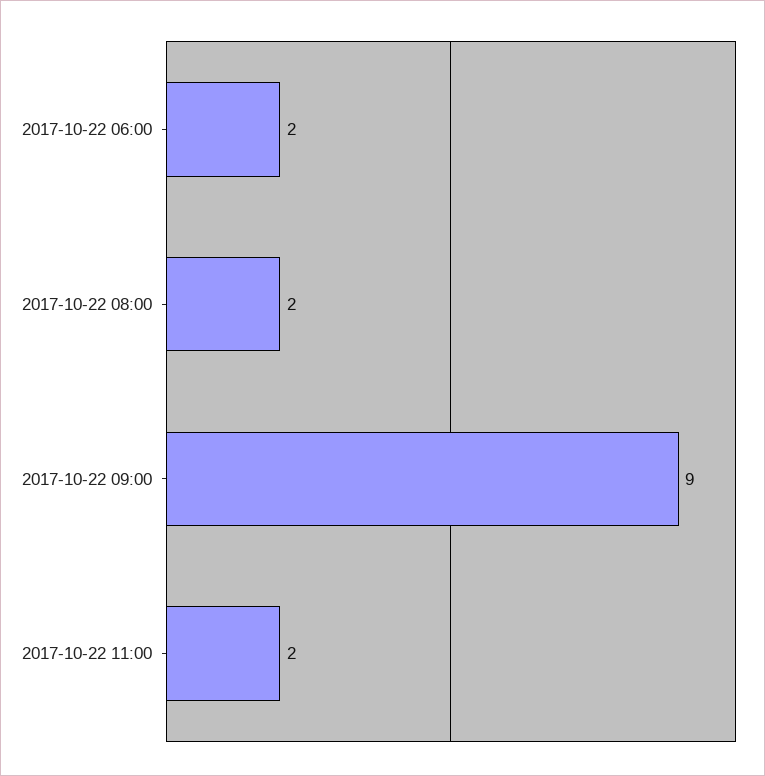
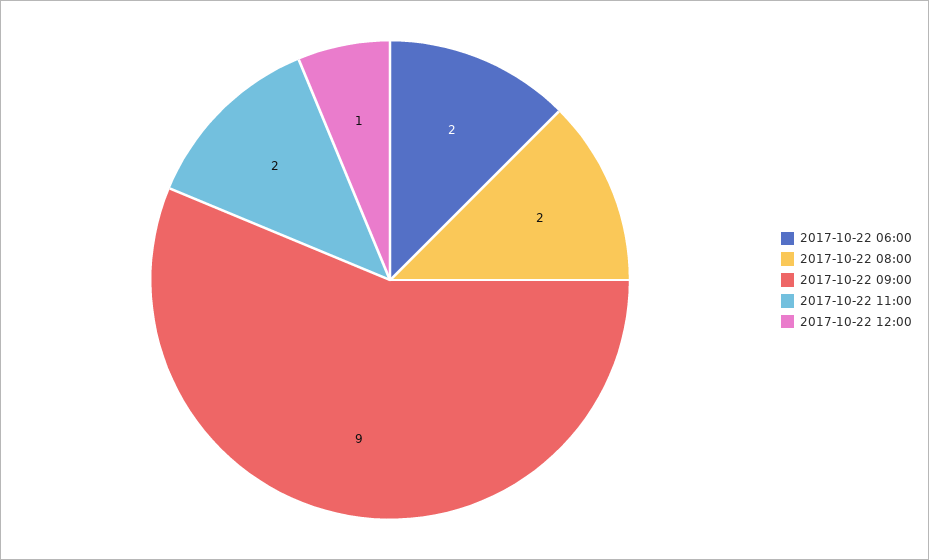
2017-10-22 12:00: none -> 1

